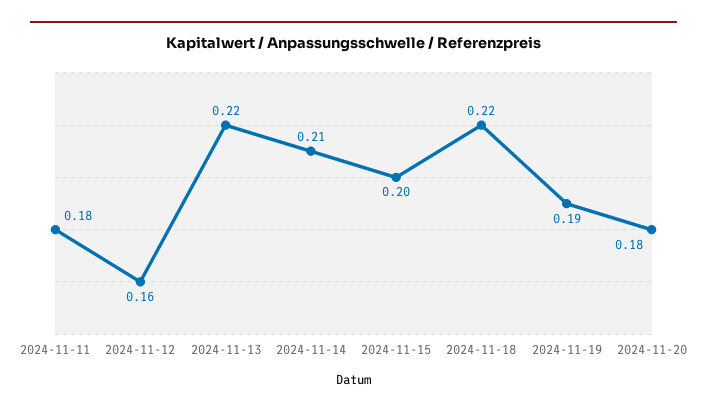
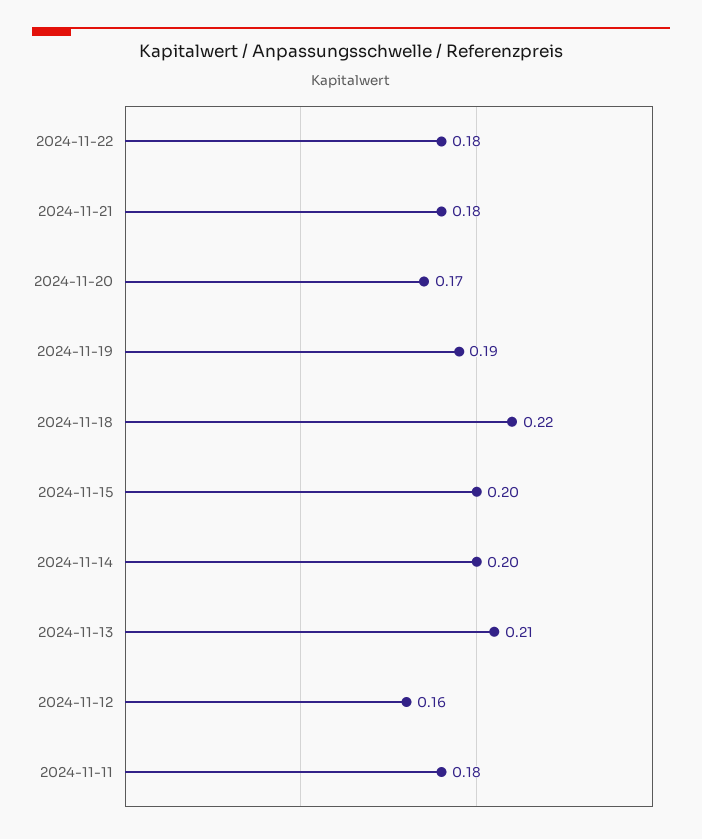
2024-11-13: 0.22 -> 0.21
2024-11-14: 0.21 -> 0.2
2024-11-20: 0.18 -> 0.17
2024-11-22: none -> 0.18
2024-11-21: none -> 0.18

